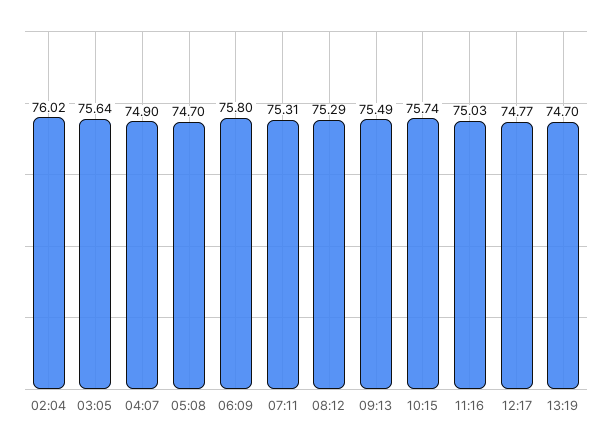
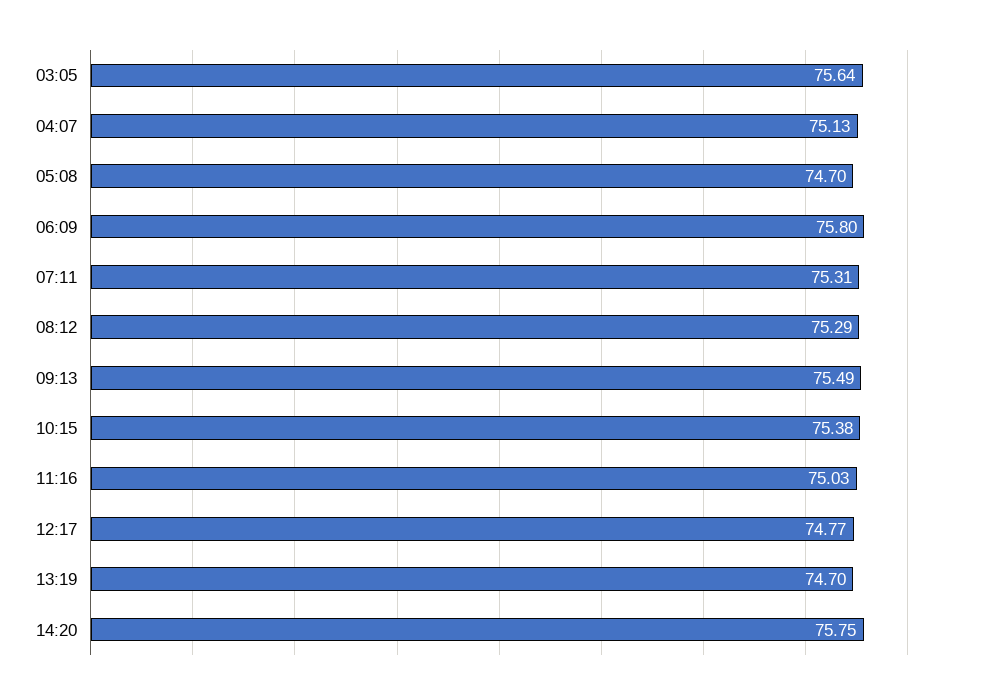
02:04: 76.02 -> none
04:07: 74.9 -> 75.13
10:15: 75.74 -> 75.38
14:20: none -> 75.75

